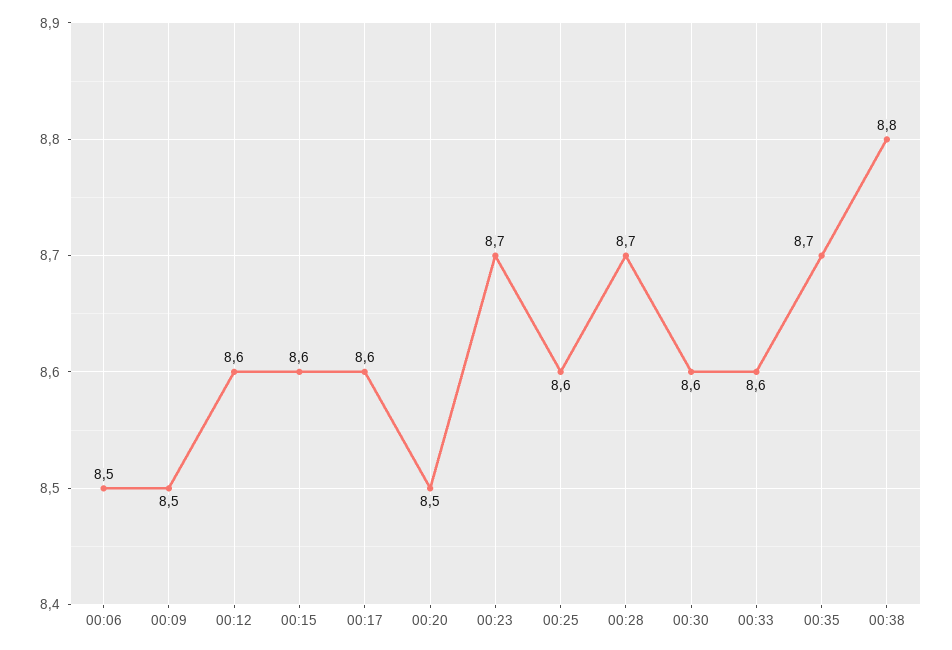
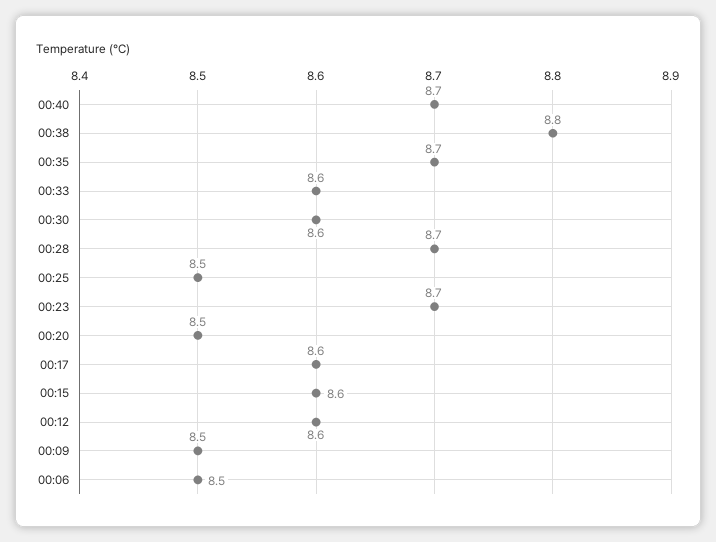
00:25: 8.6 -> 8.5
00:40: none -> 8.7

